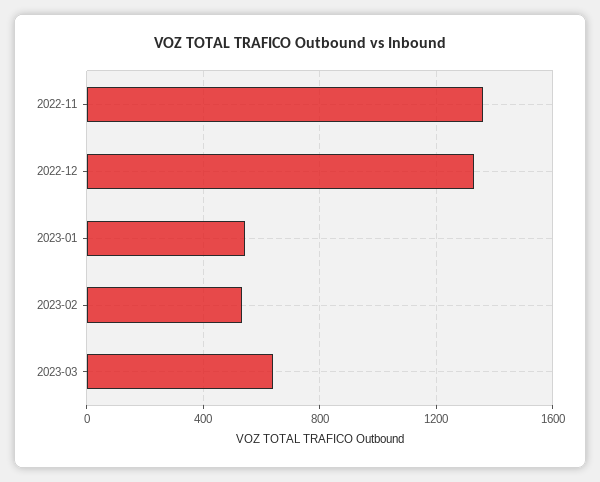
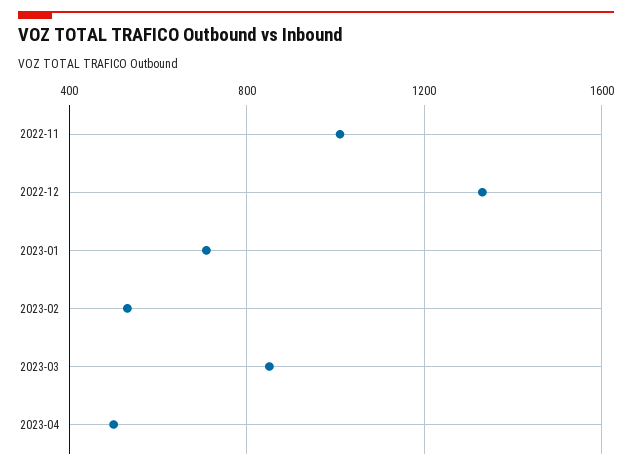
2022-11: 1350 -> 1000
2023-01: 550 -> 700
2023-03: 650 -> 850
2023-04: none -> 500

